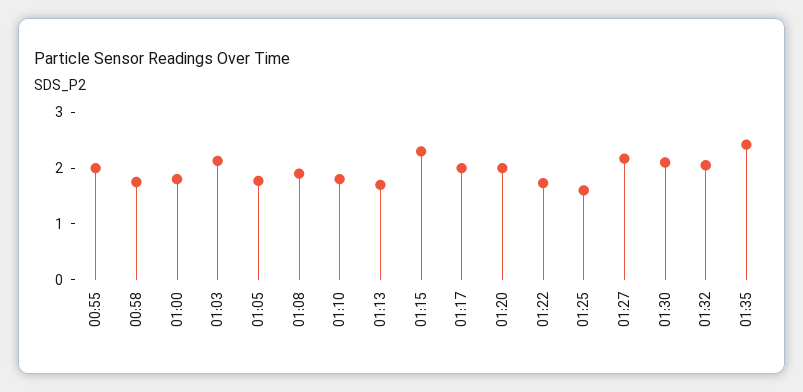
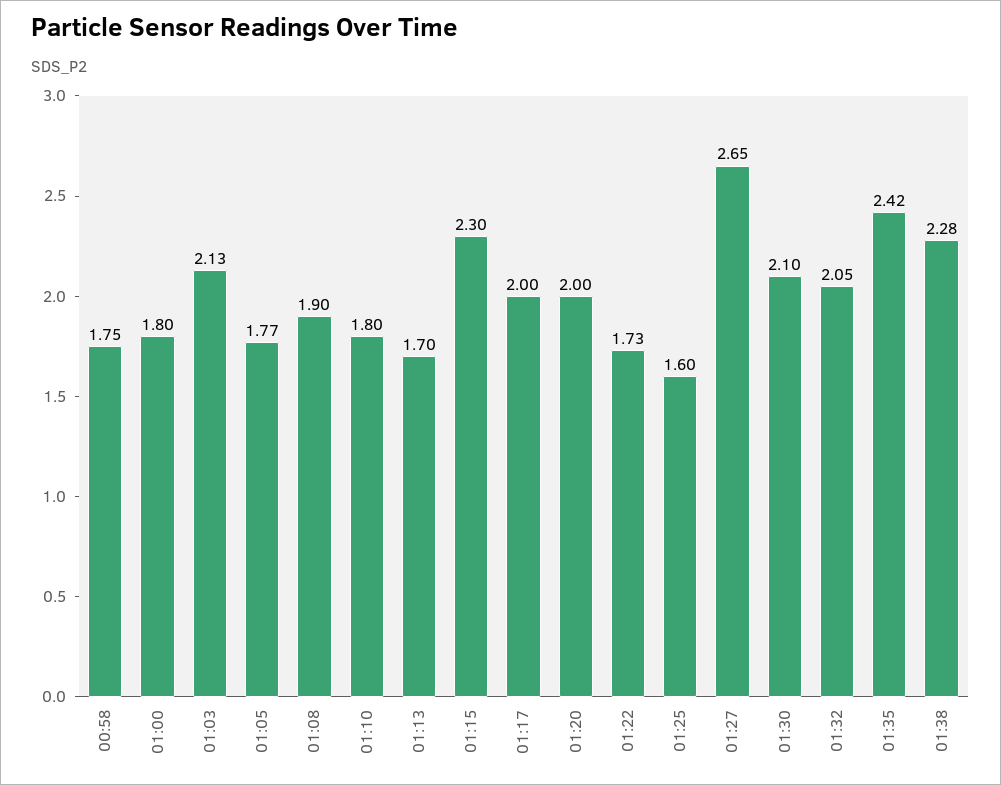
00:55: 2 -> none
01:27: 2.2 -> 2.65
01:38: none -> 2.28

